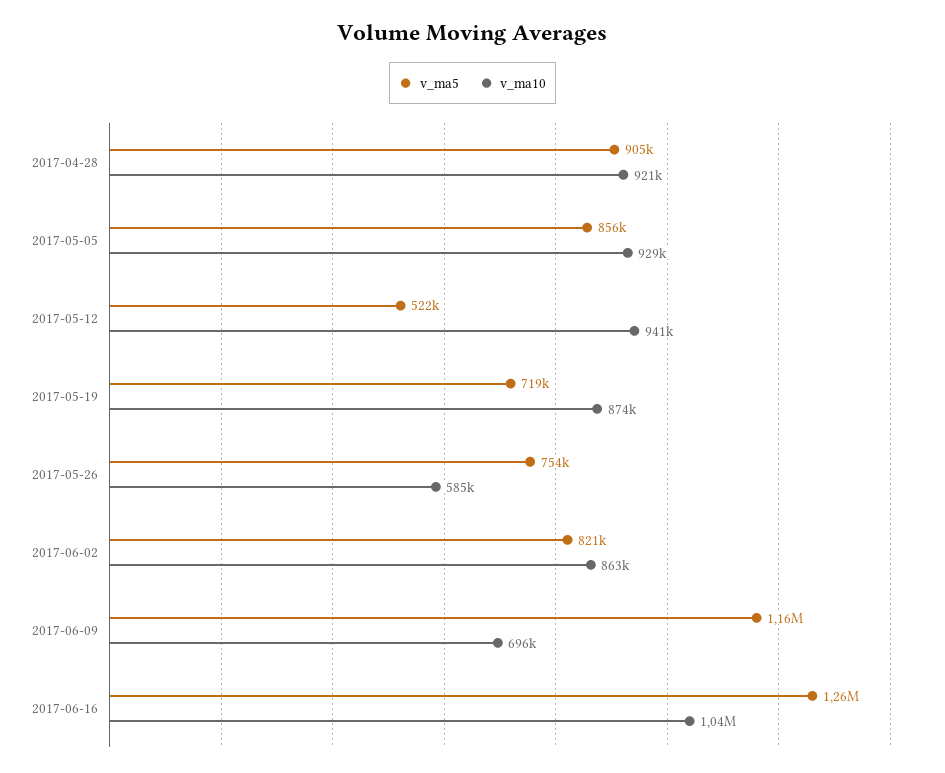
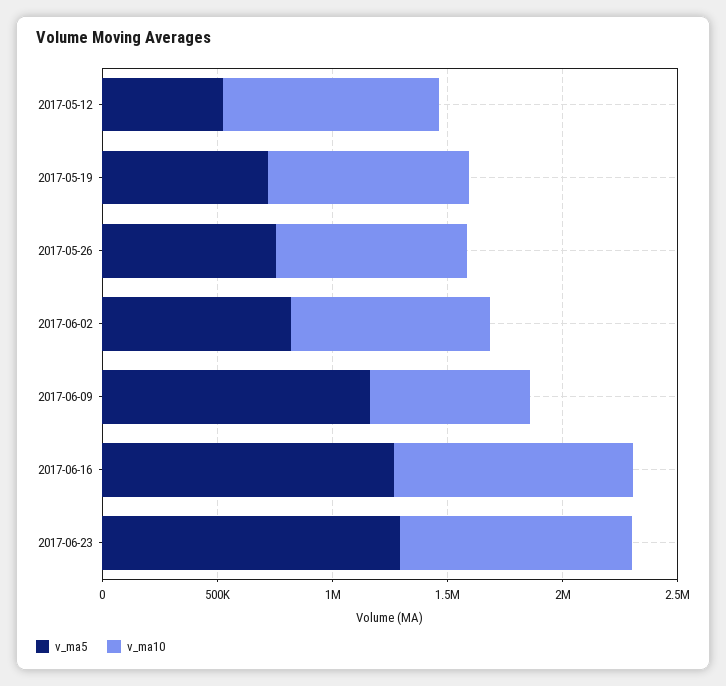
v_ma5, 2017-04-28: 905000 -> none
v_ma10, 2017-04-28: 921000 -> none
v_ma5, 2017-05-05: 856000 -> none
v_ma10, 2017-05-05: 929000 -> none
v_ma10, 2017-05-26: 585000 -> 800000
v_ma5, 2017-06-23: none -> 1300000
v_ma10, 2017-06-23: none -> 1000000

